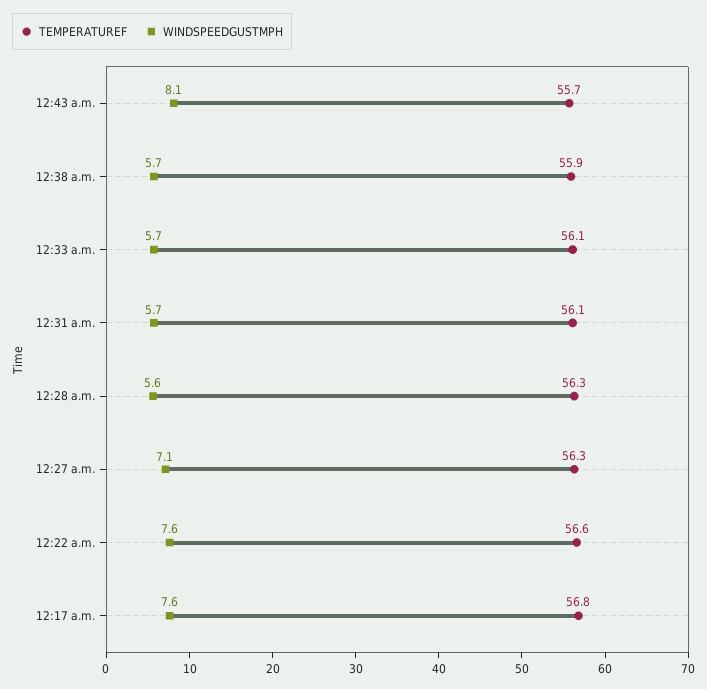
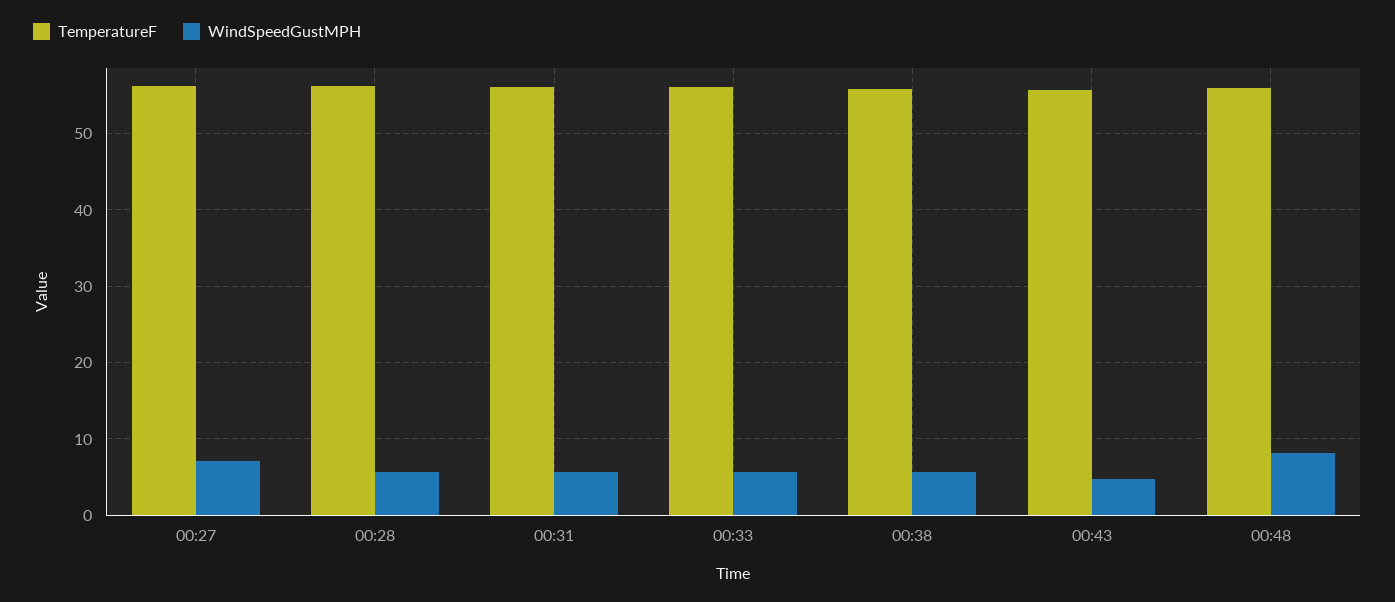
WINDSPEEDGUSTMPH, 12:43 a.m.: 8.1 -> 5
TEMPERATUREF, 12:22 a.m.: 56.6 -> none
WINDSPEEDGUSTMPH, 12:22 a.m.: 7.6 -> none
TEMPERATUREF, 12:17 a.m.: 56.8 -> none
WINDSPEEDGUSTMPH, 12:17 a.m.: 7.6 -> none
TEMPERATUREF, 00:48: none -> 56
WINDSPEEDGUSTMPH, 00:48: none -> 8

